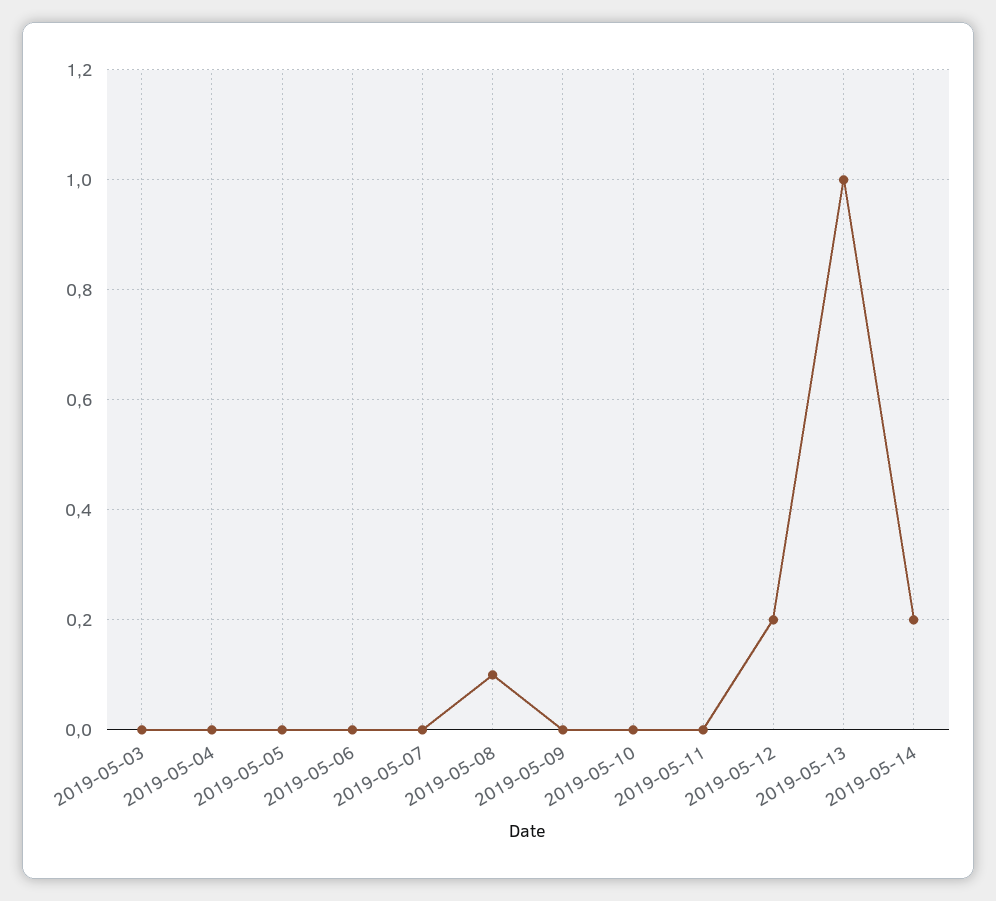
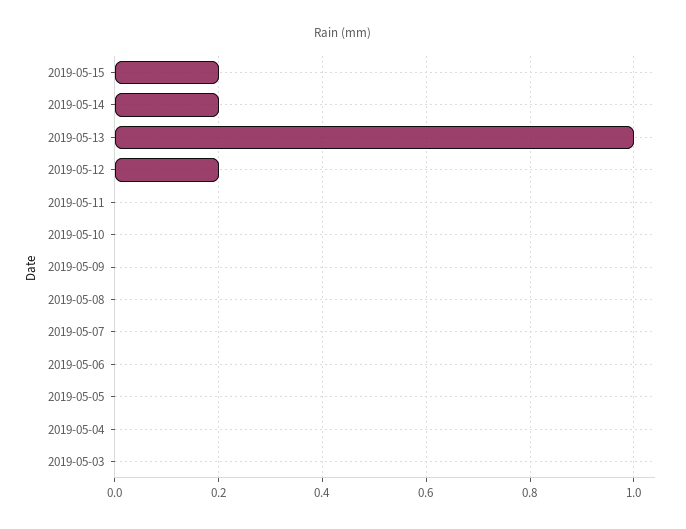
2019-05-08: 0.1 -> 0
2019-05-15: none -> 0.2

